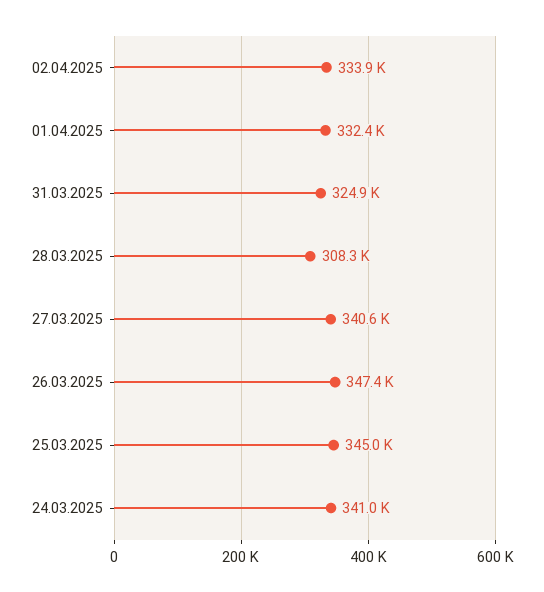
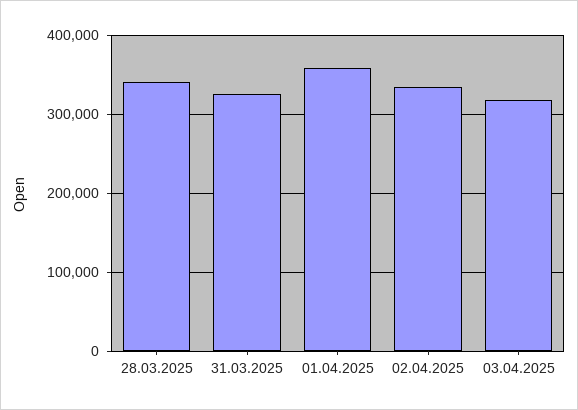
01.04.2025: 332400 -> 360000
28.03.2025: 308300 -> 340000
27.03.2025: 340600 -> none
26.03.2025: 347400 -> none
25.03.2025: 345000 -> none
24.03.2025: 341000 -> none
03.04.2025: none -> 320000

